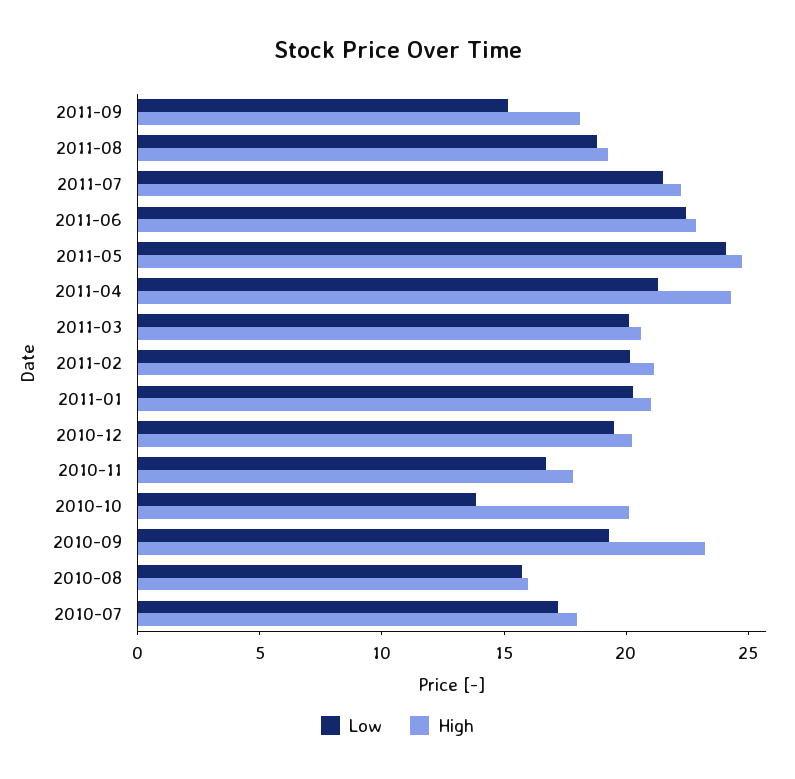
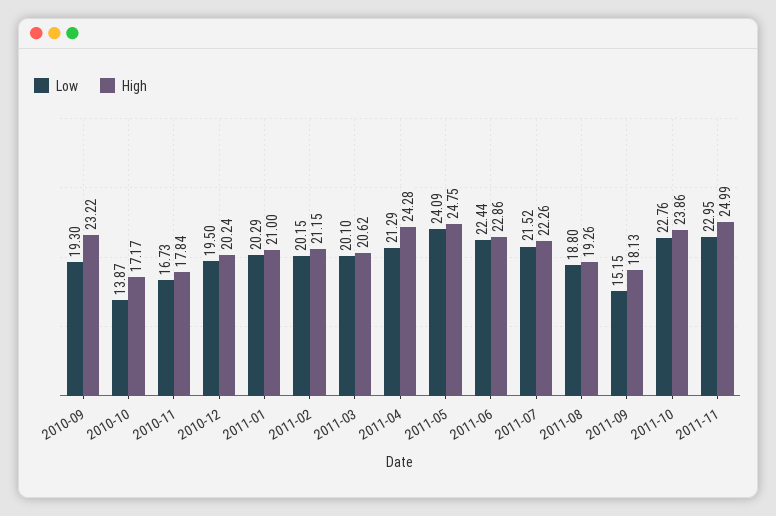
High, 2010-10: 20 -> 17.17
Low, 2010-08: 16 -> none
High, 2010-08: 16 -> none
Low, 2010-07: 17 -> none
High, 2010-07: 18 -> none
Low, 2011-10: none -> 22.76
High, 2011-10: none -> 23.86
Low, 2011-11: none -> 22.95
High, 2011-11: none -> 24.99

